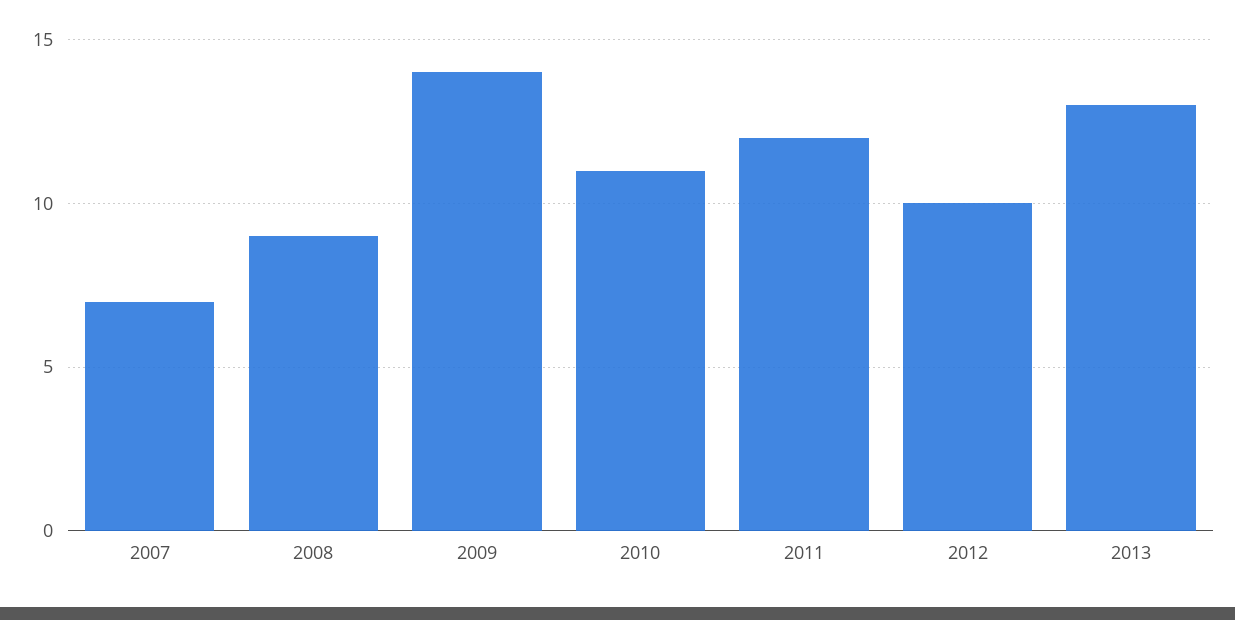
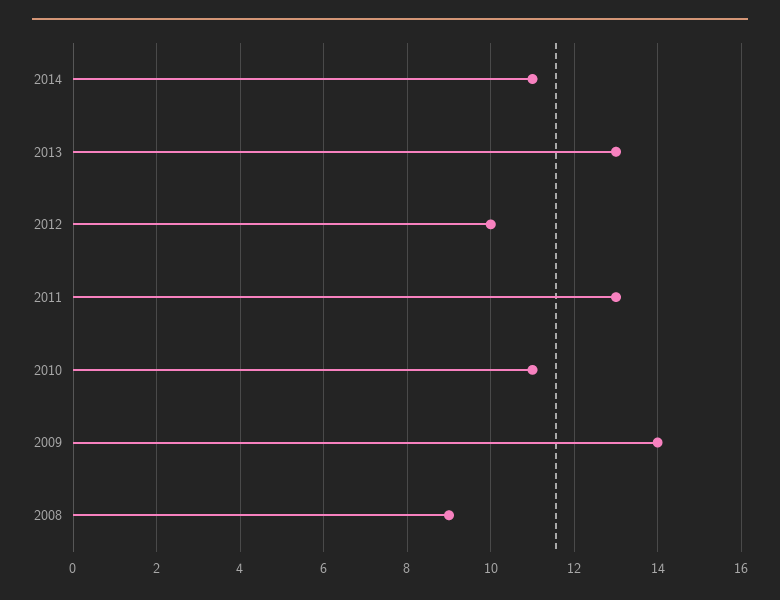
2007: 7 -> none
2011: 12 -> 13
2014: none -> 11

